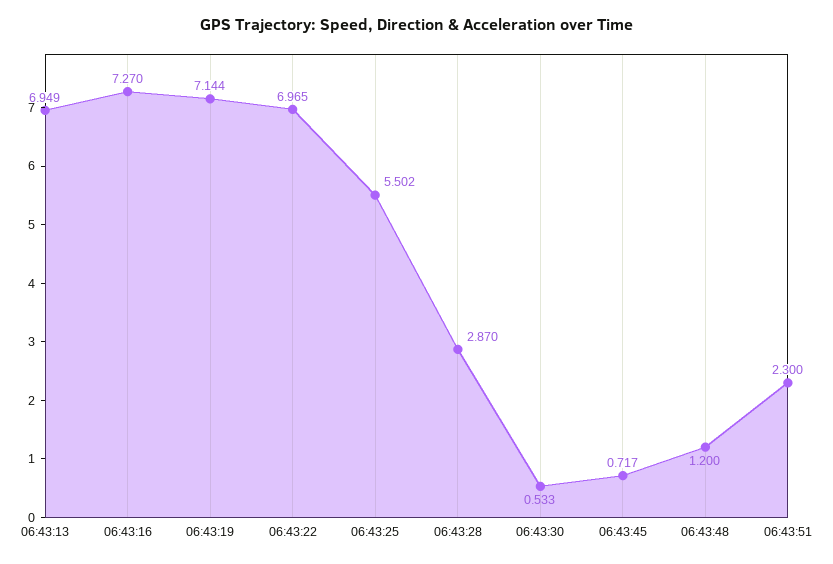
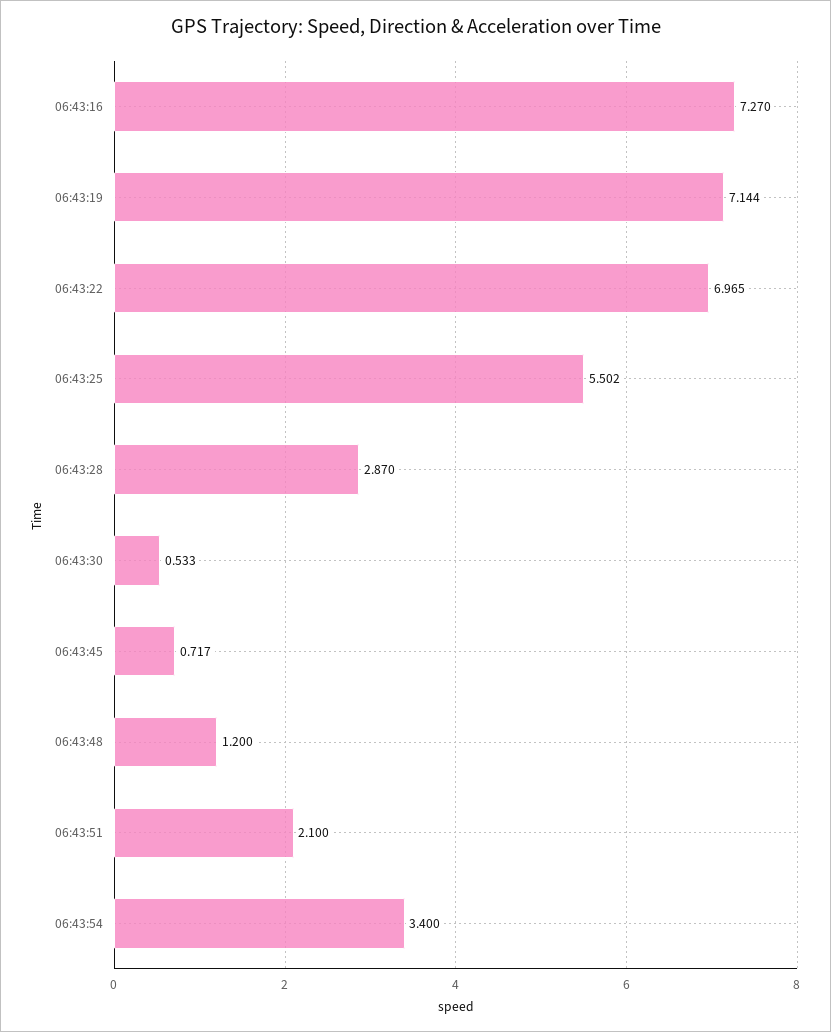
06:43:13: 6.949 -> none
06:43:51: 2.3 -> 2.1
06:43:54: none -> 3.4

